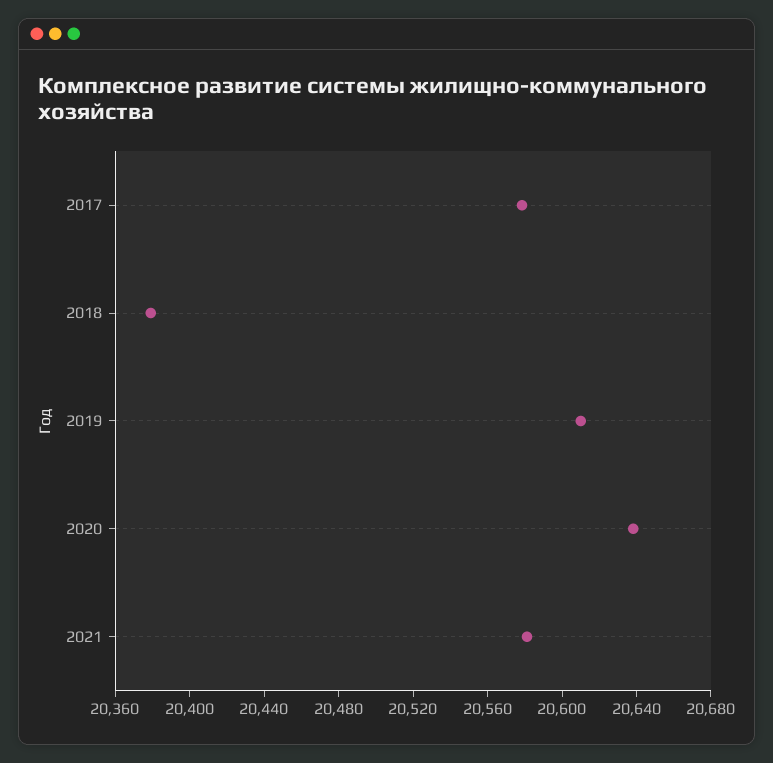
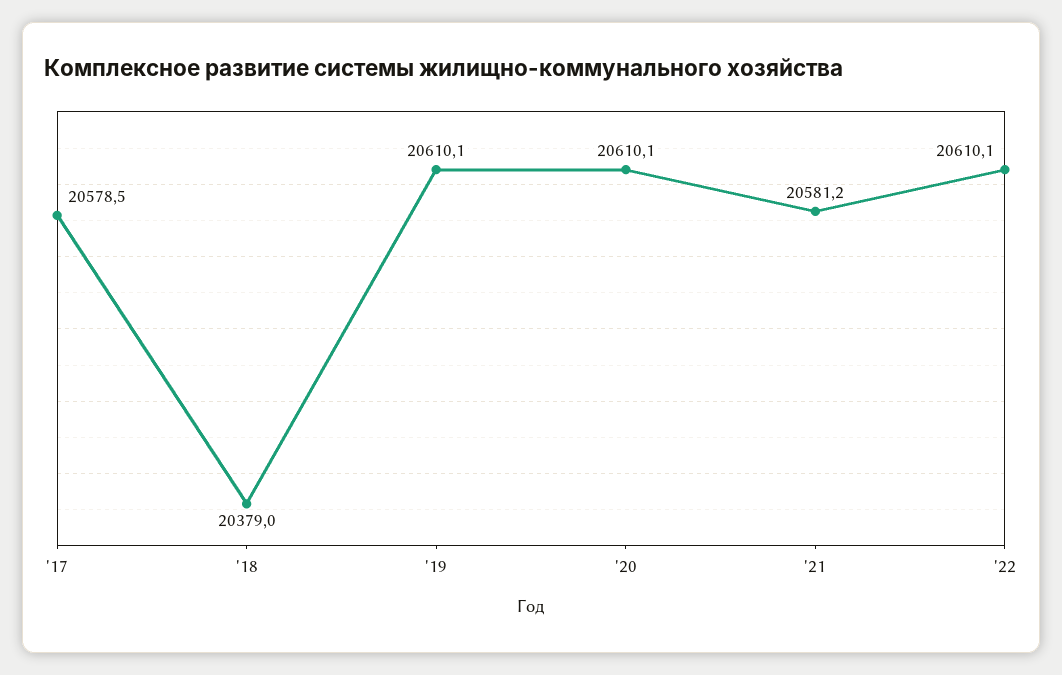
2020: 20640 -> 20610.1
'22: none -> 20610.1

